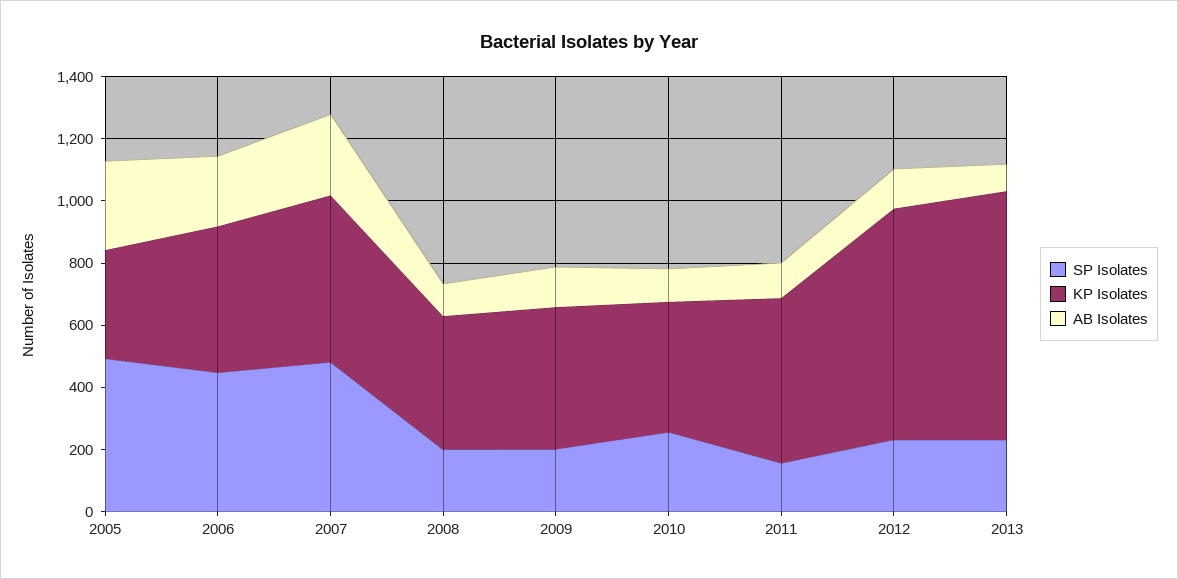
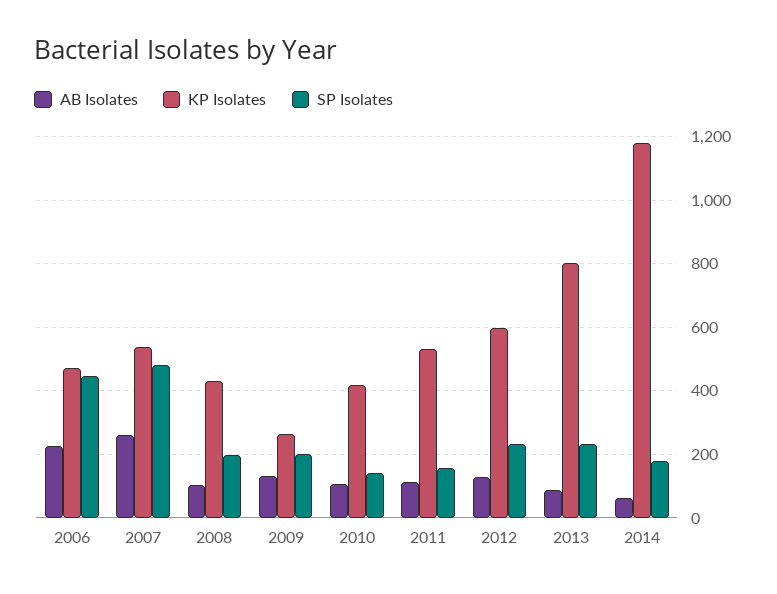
SP Isolates, 2005: 500 -> none
KP Isolates, 2005: 350 -> none
AB Isolates, 2005: 300 -> none
KP Isolates, 2009: 450 -> 260
SP Isolates, 2010: 250 -> 140
KP Isolates, 2012: 750 -> 600
AB Isolates, 2014: none -> 60
KP Isolates, 2014: none -> 1180
SP Isolates, 2014: none -> 180

